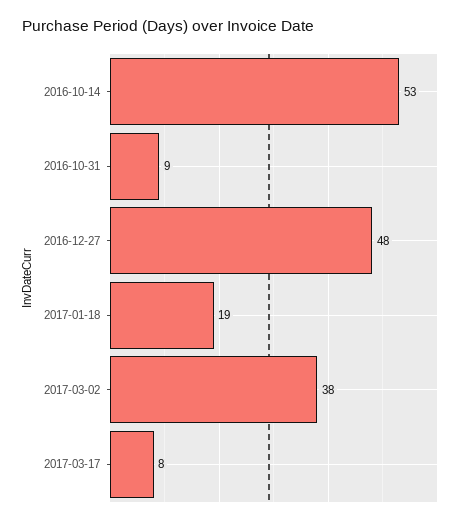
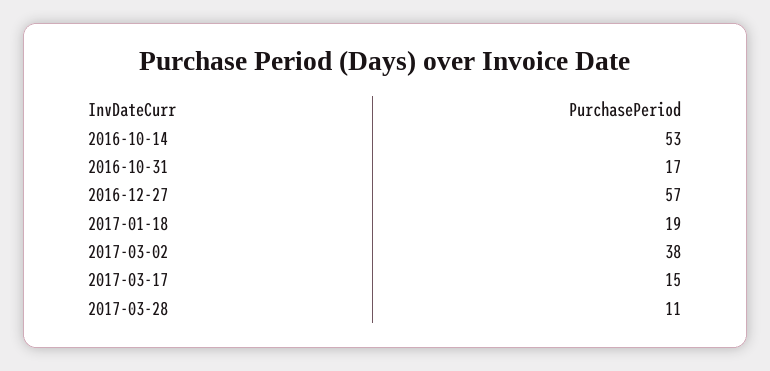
2016-10-31: 9 -> 17
2016-12-27: 48 -> 57
2017-03-17: 8 -> 15
2017-03-28: none -> 11

